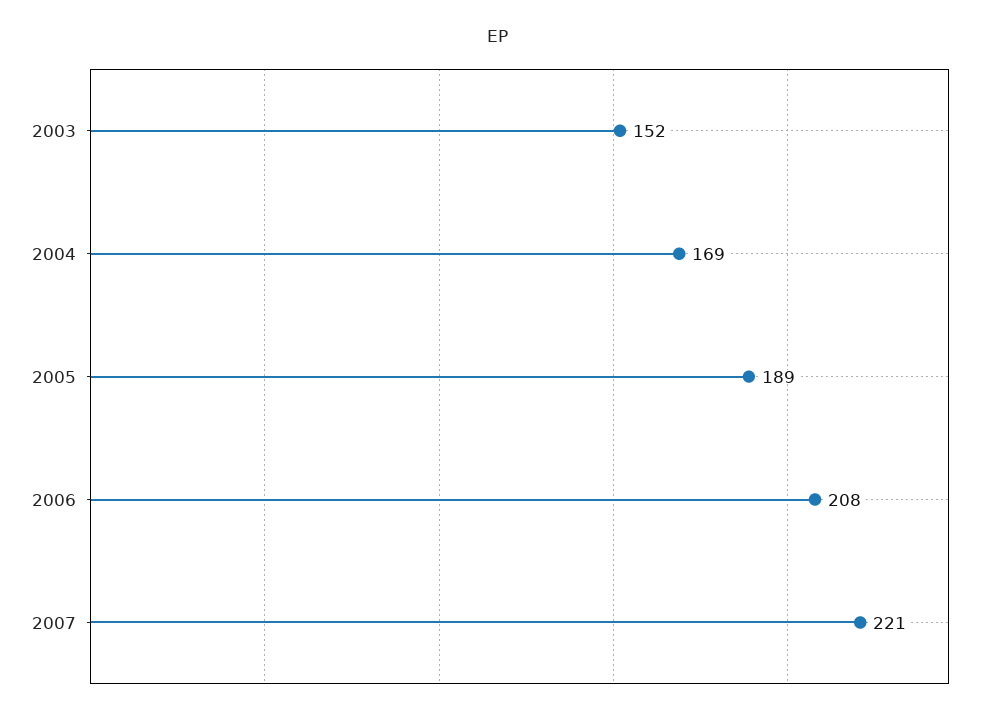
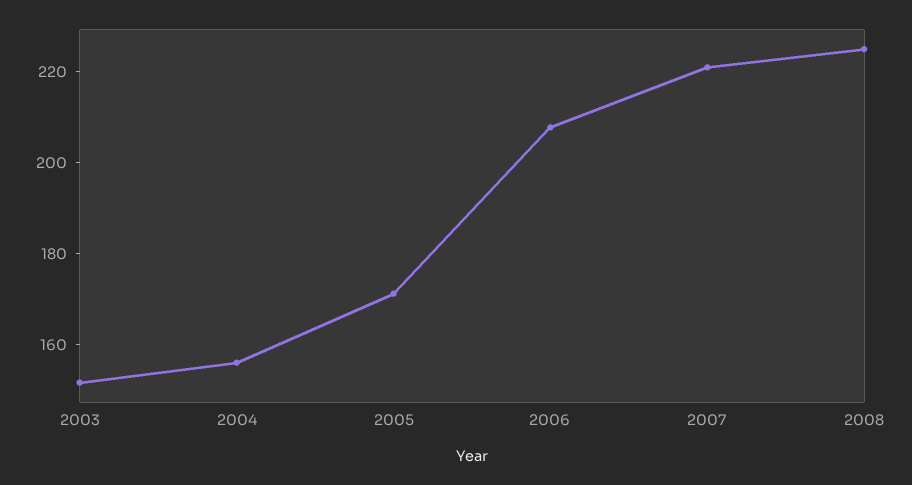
2004: 169 -> 155
2005: 189 -> 170
2008: none -> 225

